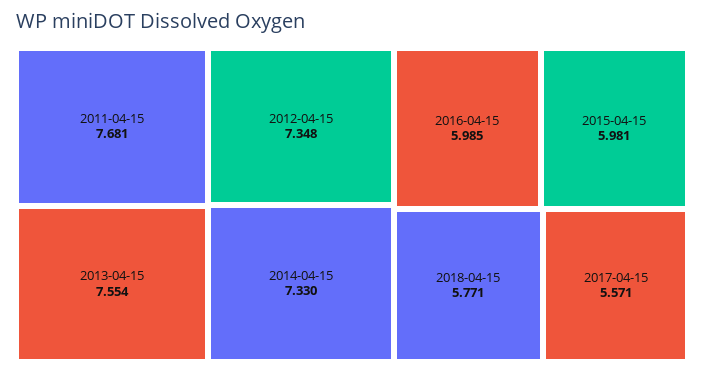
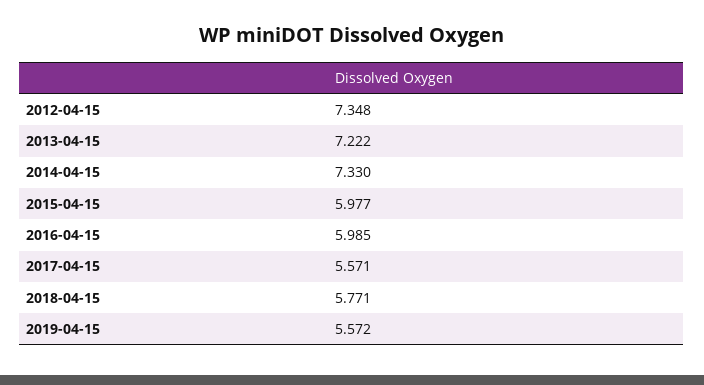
2011-04-15: 7.681 -> none
2013-04-15: 7.554 -> 7.222
2015-04-15: 5.981 -> 5.977
2019-04-15: none -> 5.572

